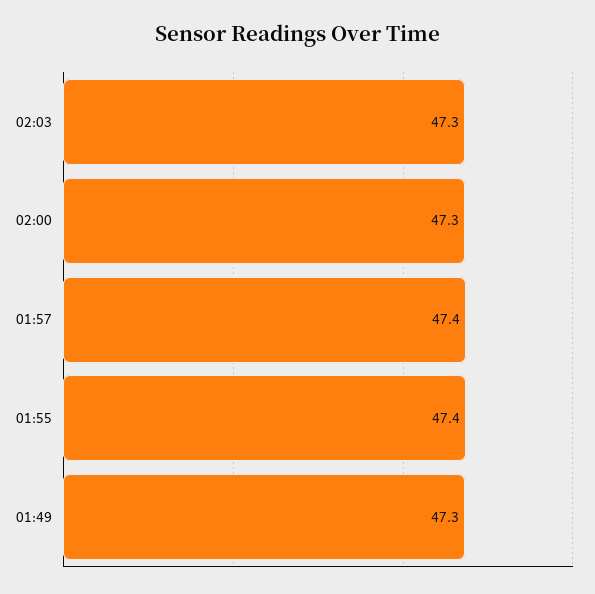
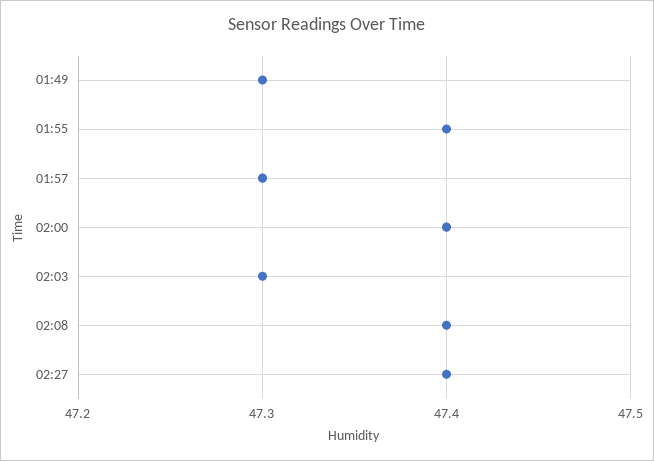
02:00: 47.3 -> 47.4
01:57: 47.4 -> 47.3
02:08: none -> 47.4
02:27: none -> 47.4

